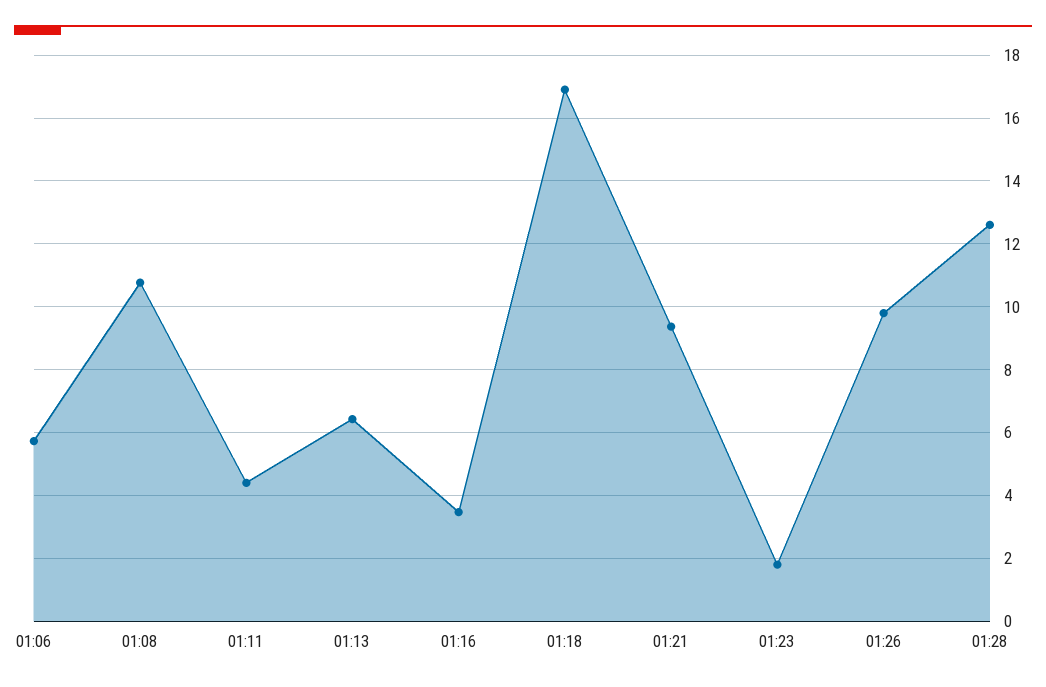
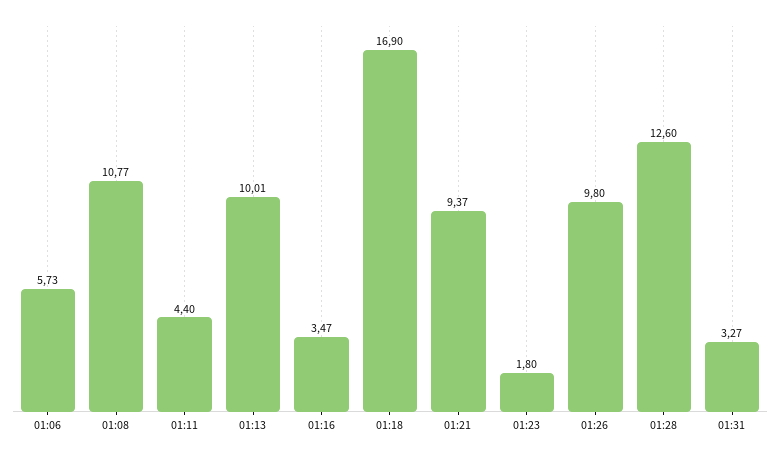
01:13: 6.4 -> 10.01
01:31: none -> 3.27

